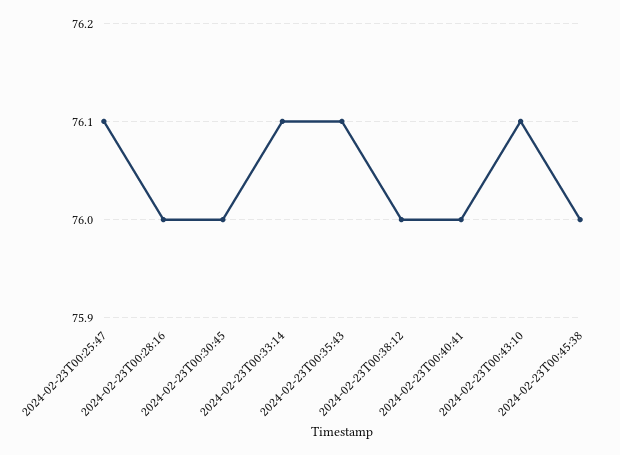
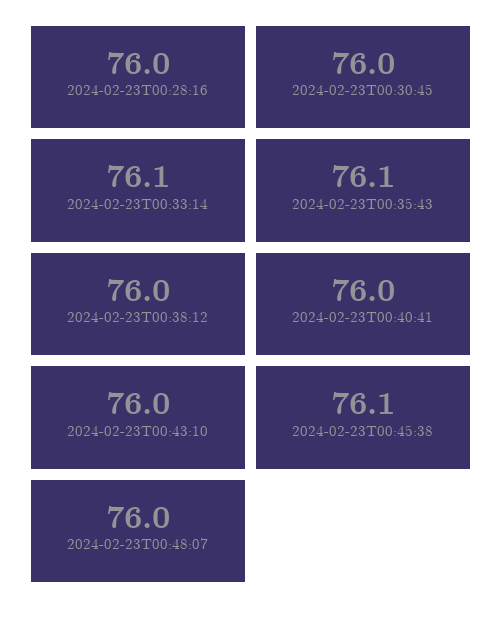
2024-02-23T00:25:47: 76.1 -> none
2024-02-23T00:43:10: 76.1 -> 76
2024-02-23T00:45:38: 76 -> 76.1
2024-02-23T00:48:07: none -> 76

